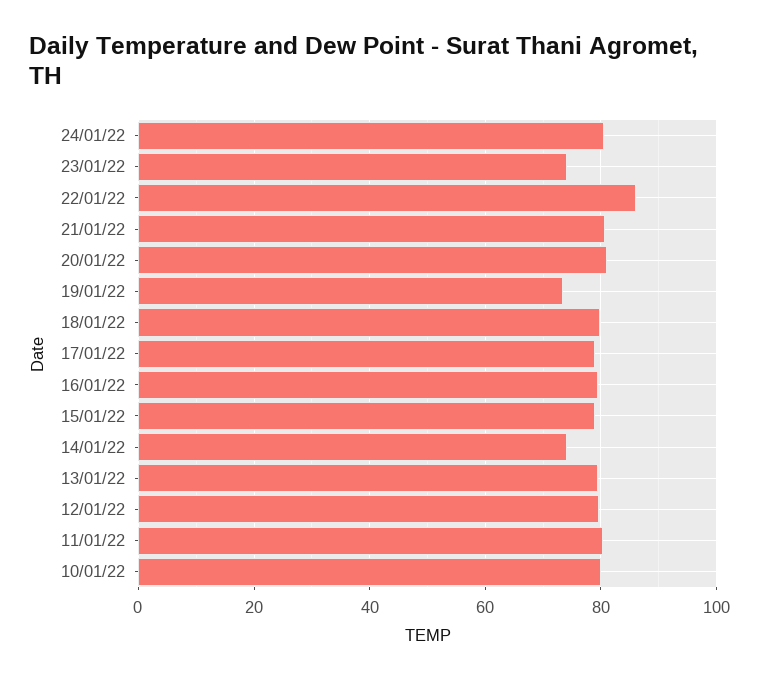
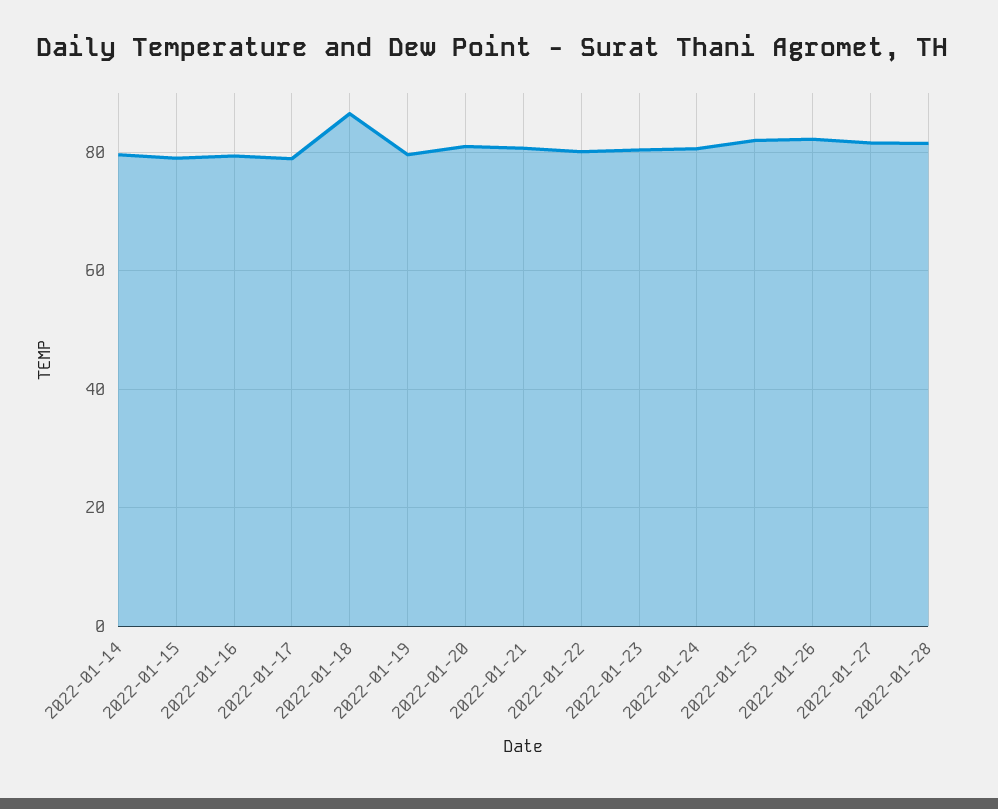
23/01/22: 74 -> 80
22/01/22: 86 -> 80
19/01/22: 74 -> 80
18/01/22: 80 -> 86
14/01/22: 74 -> 80
13/01/22: 80 -> none
12/01/22: 80 -> none
11/01/22: 80 -> none
10/01/22: 80 -> none
2022-01-25: none -> 82
2022-01-26: none -> 82
2022-01-27: none -> 82
2022-01-28: none -> 82

